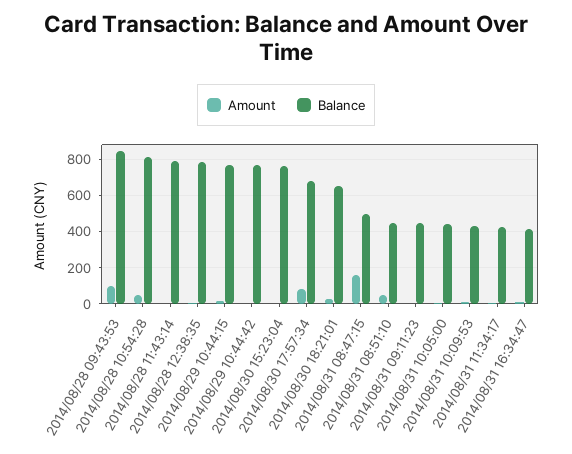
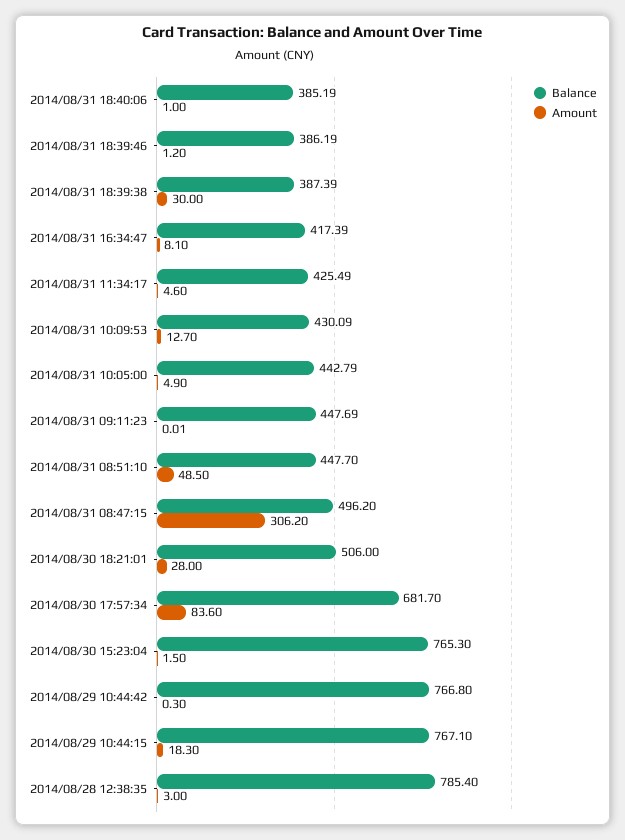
Amount, 2014/08/28 09:43:53: 100 -> none
Balance, 2014/08/28 09:43:53: 850 -> none
Amount, 2014/08/28 10:54:28: 50 -> none
Balance, 2014/08/28 10:54:28: 800 -> none
Amount, 2014/08/28 11:43:14: 0 -> none
Balance, 2014/08/28 11:43:14: 800 -> none
Balance, 2014/08/30 18:21:01: 650 -> 506
Amount, 2014/08/31 08:47:15: 150 -> 306.2
Balance, 2014/08/31 18:40:06: none -> 385.19
Amount, 2014/08/31 18:40:06: none -> 1
Balance, 2014/08/31 18:39:46: none -> 386.19
Amount, 2014/08/31 18:39:46: none -> 1.2
Balance, 2014/08/31 18:39:38: none -> 387.39
Amount, 2014/08/31 18:39:38: none -> 30

